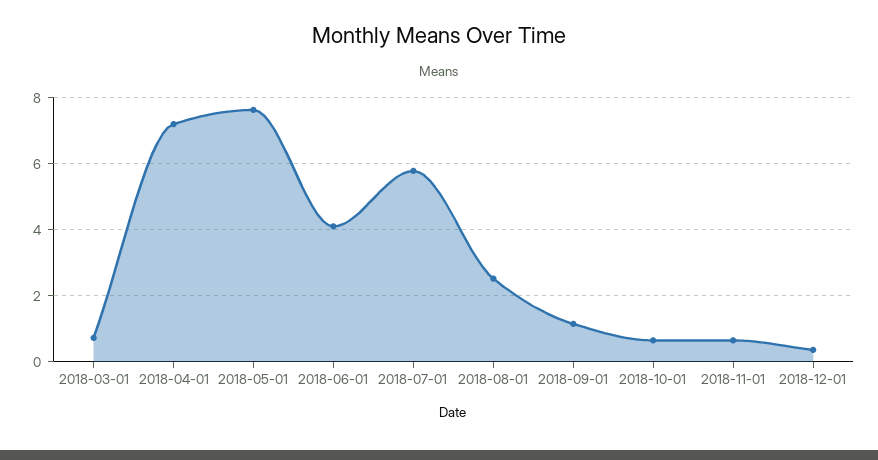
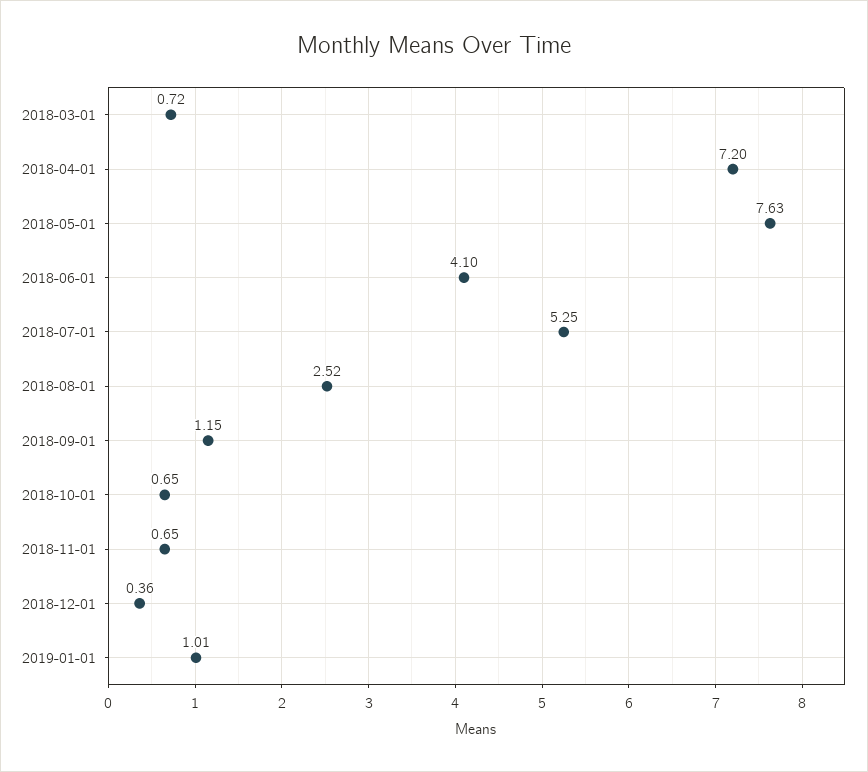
2018-07-01: 5.8 -> 5.25
2019-01-01: none -> 1.01

